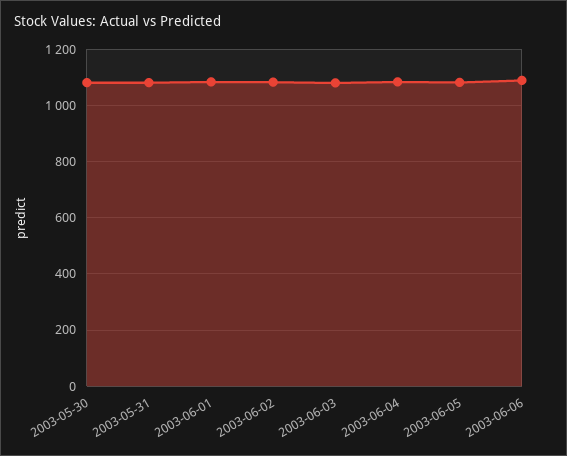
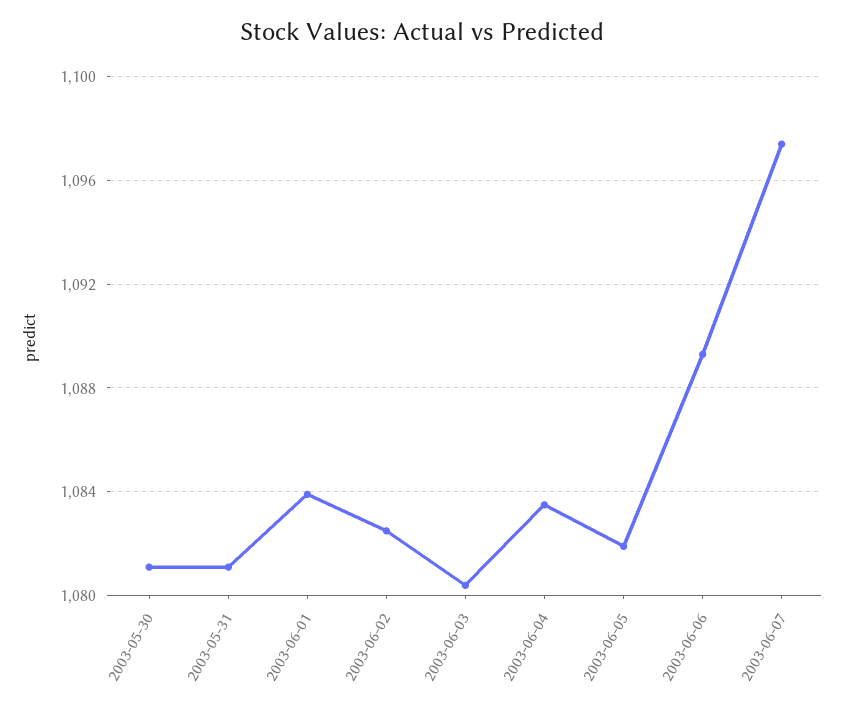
2003-06-07: none -> 1097.5

